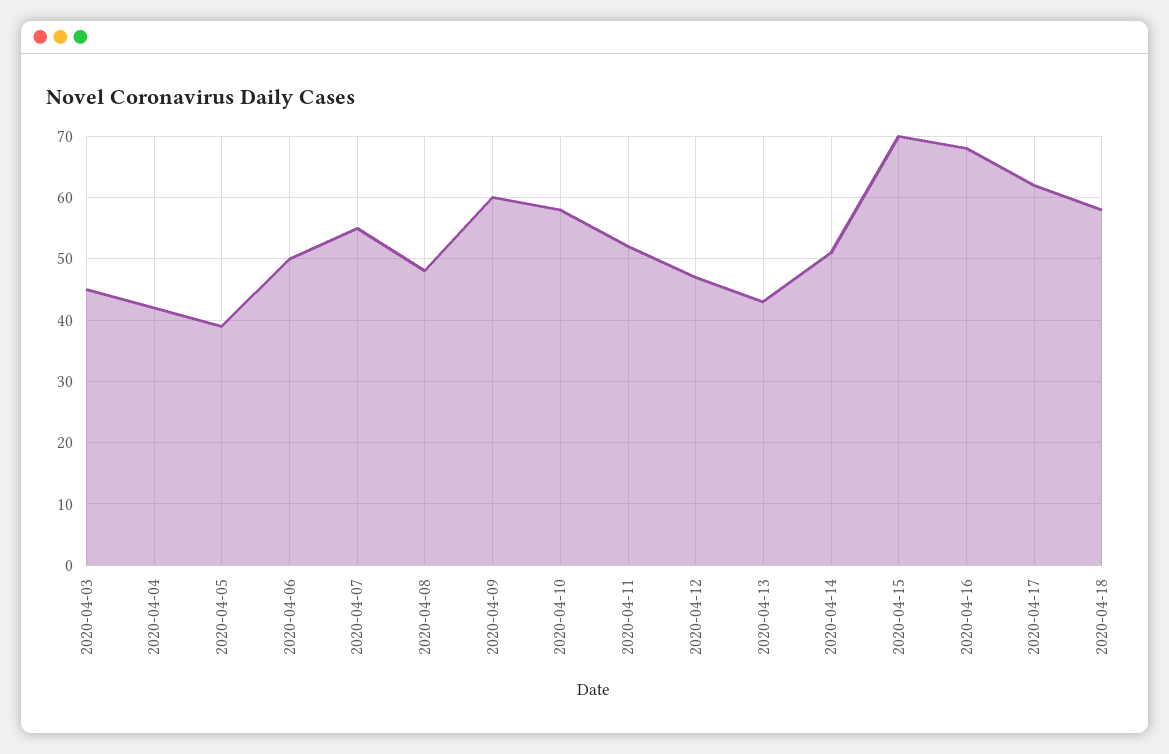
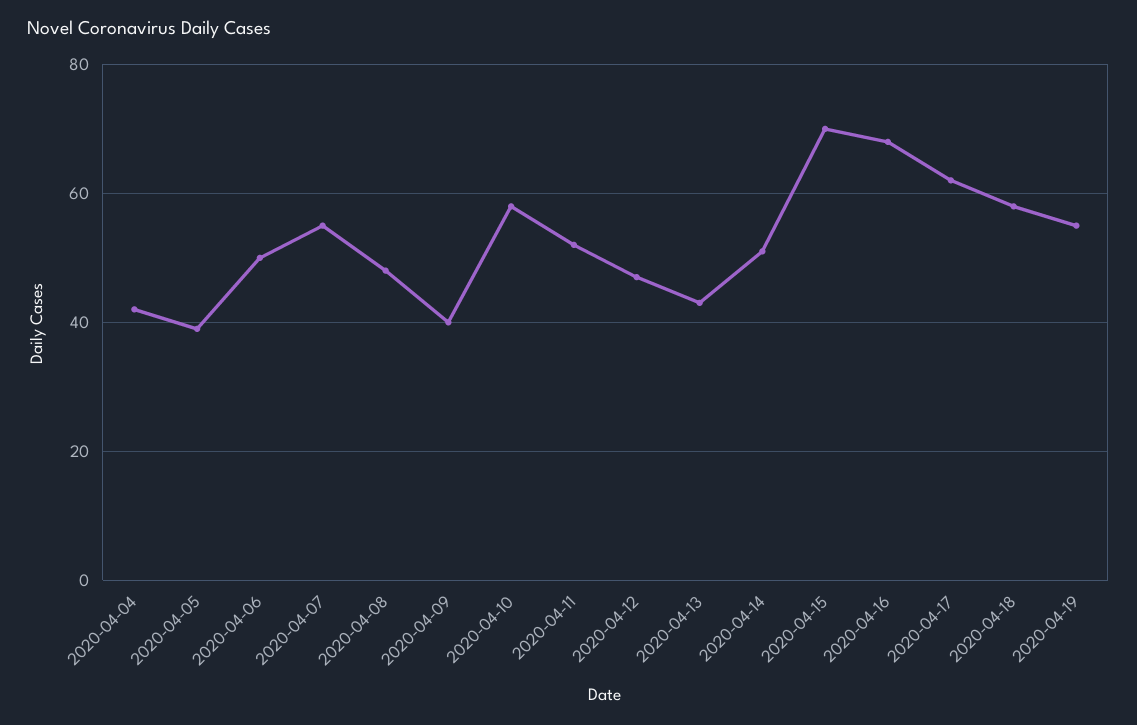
2020-04-03: 45 -> none
2020-04-09: 60 -> 40
2020-04-19: none -> 55

